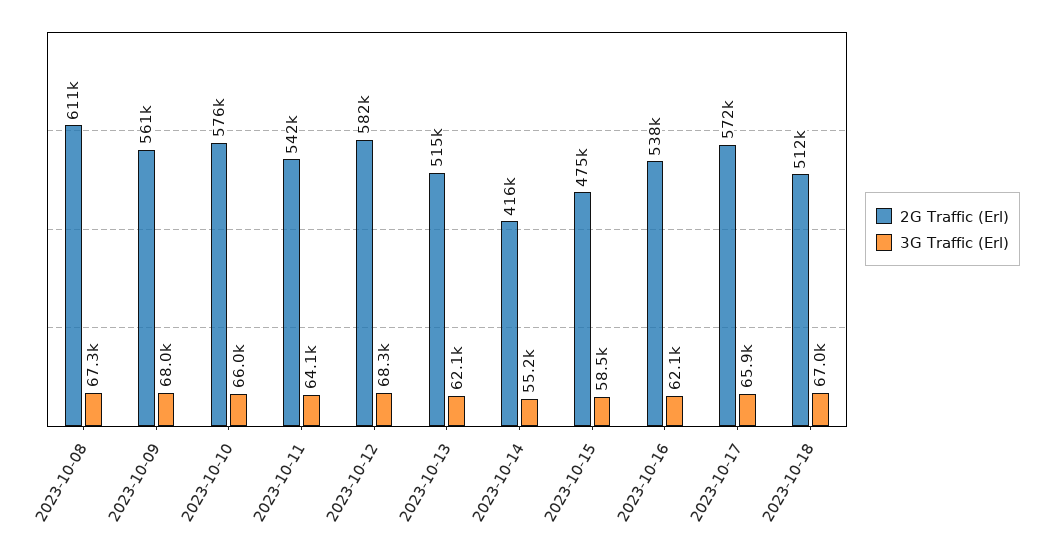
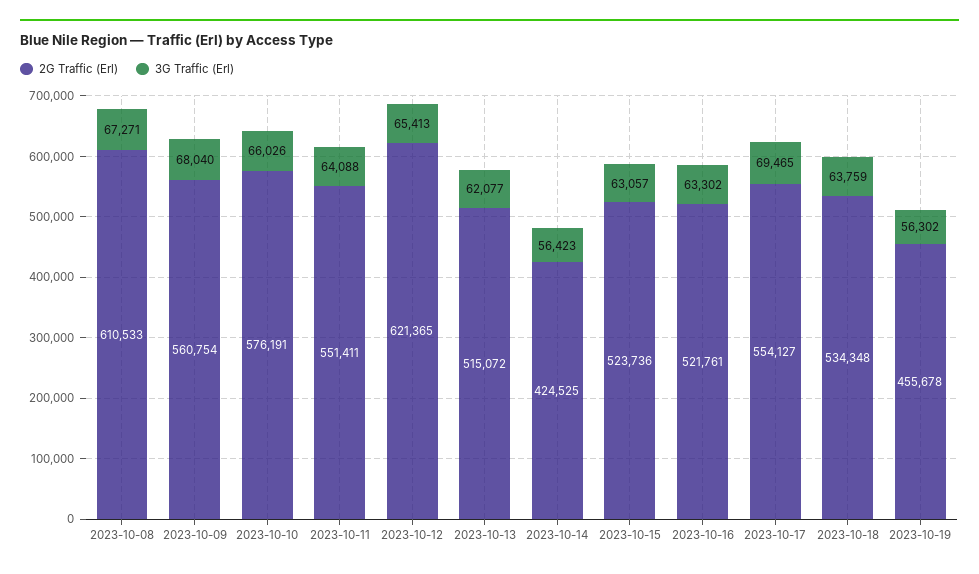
2G Traffic (Erl), 2023-10-11: 542000 -> 551411
2G Traffic (Erl), 2023-10-12: 582000 -> 621365
3G Traffic (Erl), 2023-10-12: 68300 -> 65413
2G Traffic (Erl), 2023-10-14: 416000 -> 424525
3G Traffic (Erl), 2023-10-14: 55200 -> 56423
2G Traffic (Erl), 2023-10-15: 475000 -> 523736
3G Traffic (Erl), 2023-10-15: 58500 -> 63057
2G Traffic (Erl), 2023-10-16: 538000 -> 521761
3G Traffic (Erl), 2023-10-16: 62100 -> 63302
2G Traffic (Erl), 2023-10-17: 572000 -> 554127
3G Traffic (Erl), 2023-10-17: 65900 -> 69465
2G Traffic (Erl), 2023-10-18: 512000 -> 534348
3G Traffic (Erl), 2023-10-18: 67000 -> 63759
2G Traffic (Erl), 2023-10-19: none -> 455678
3G Traffic (Erl), 2023-10-19: none -> 56302

